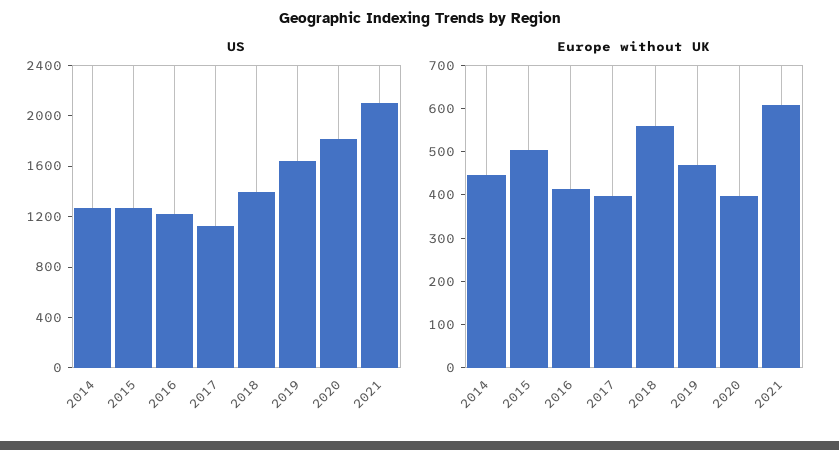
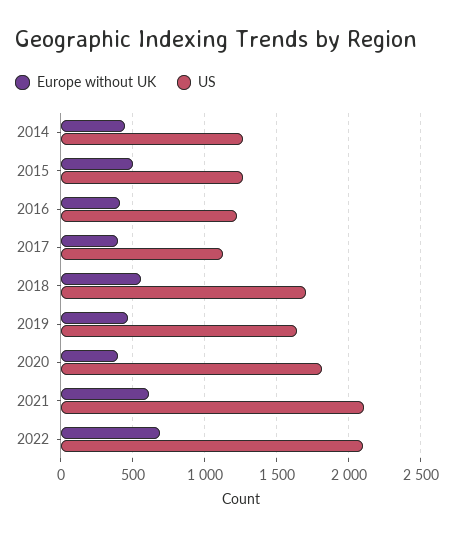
US, 2018: 1400 -> 1700
Europe without UK, 2022: none -> 700
US, 2022: none -> 2100

